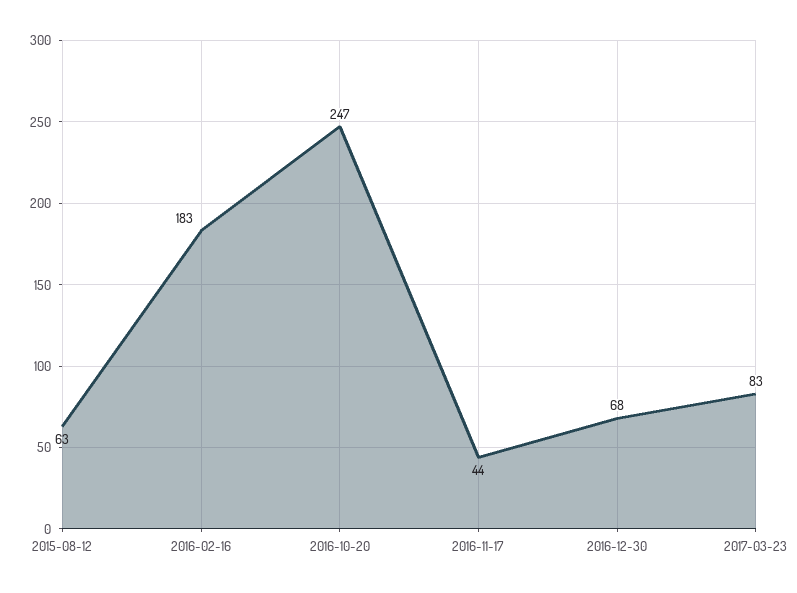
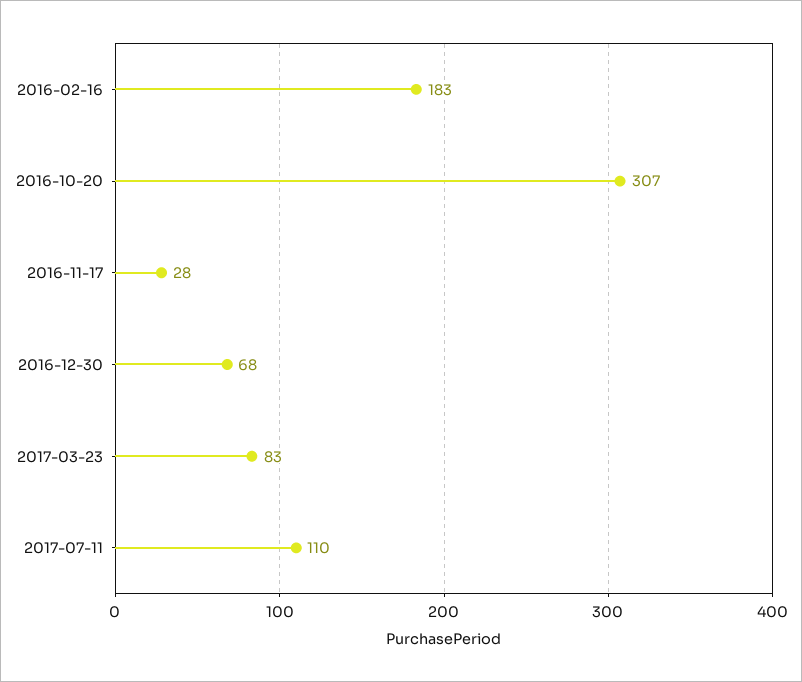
2015-08-12: 63 -> none
2016-10-20: 247 -> 307
2016-11-17: 44 -> 28
2017-07-11: none -> 110

